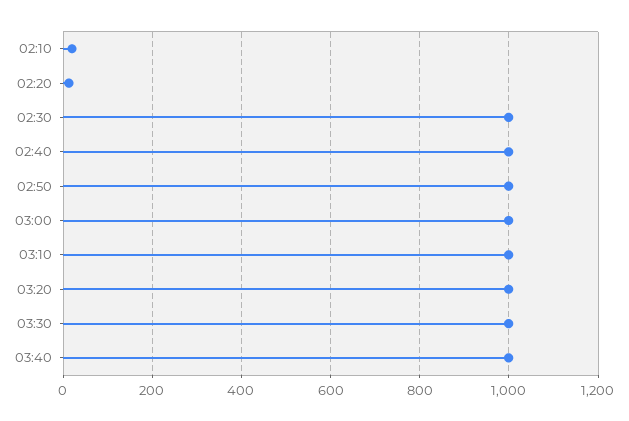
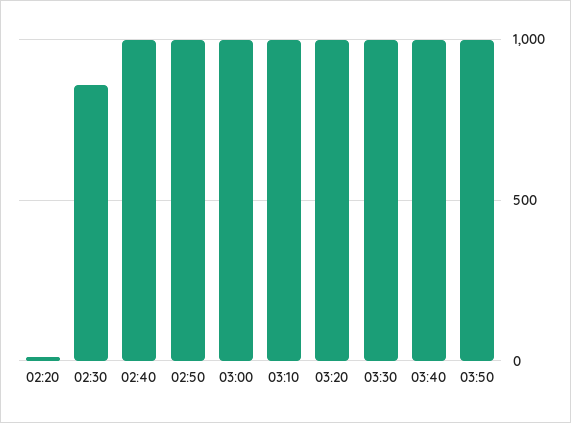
02:10: 20 -> none
02:30: 1000 -> 850
03:50: none -> 1000

